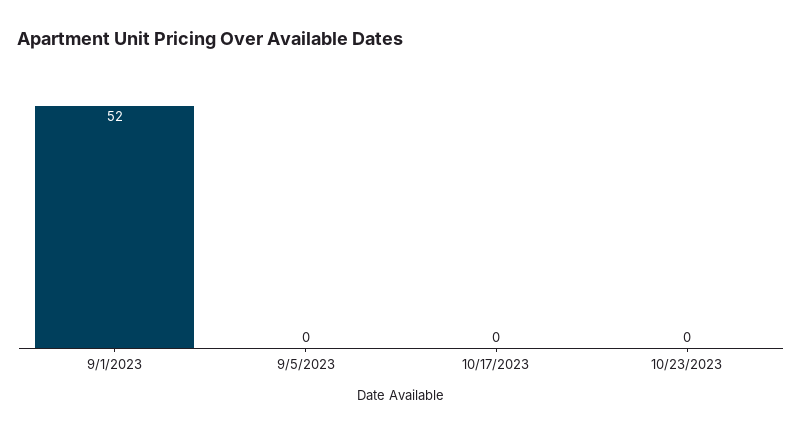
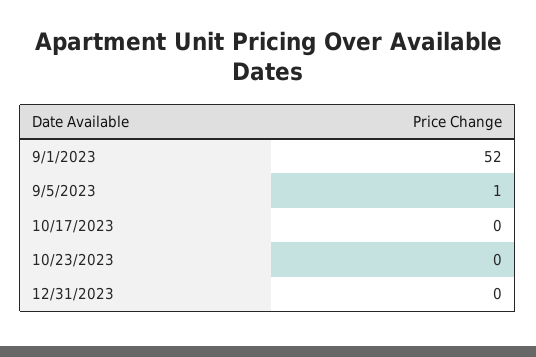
9/5/2023: 0 -> 1
12/31/2023: none -> 0

